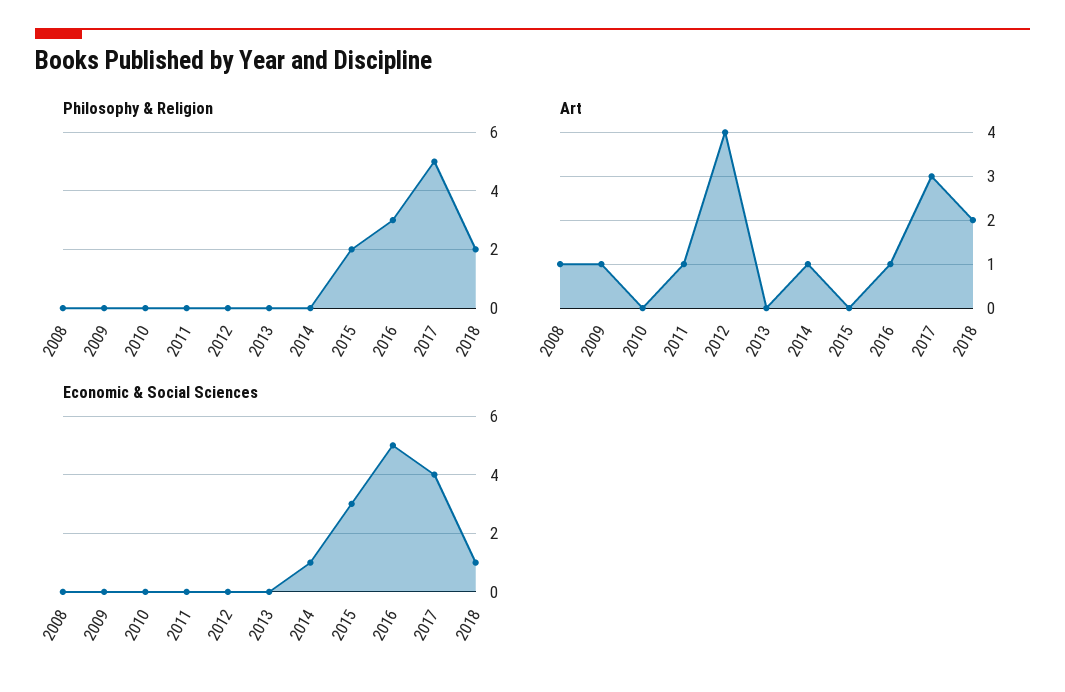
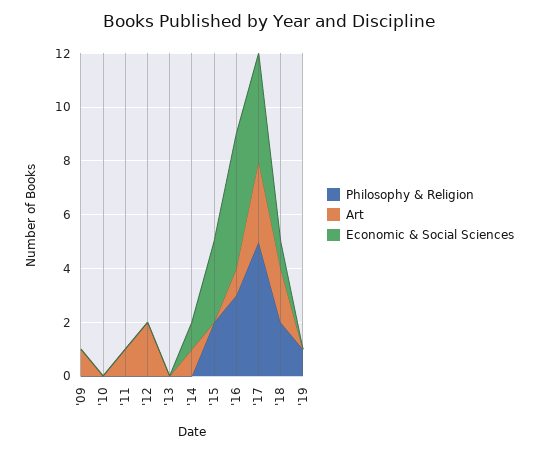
Philosophy & Religion, 2008: 0 -> none
Art, 2008: 1 -> none
Art, 2012: 4 -> 2
Economic & Social Sciences, 2008: 0 -> none
Philosophy & Religion, '19: none -> 1
Art, '19: none -> 0
Economic & Social Sciences, '19: none -> 0

